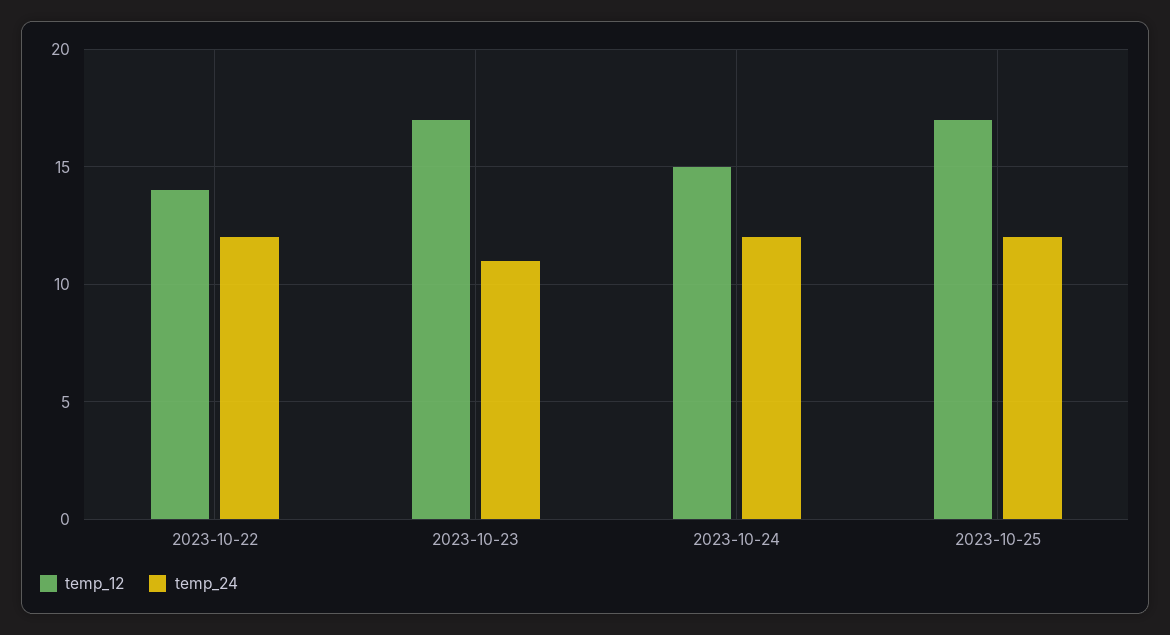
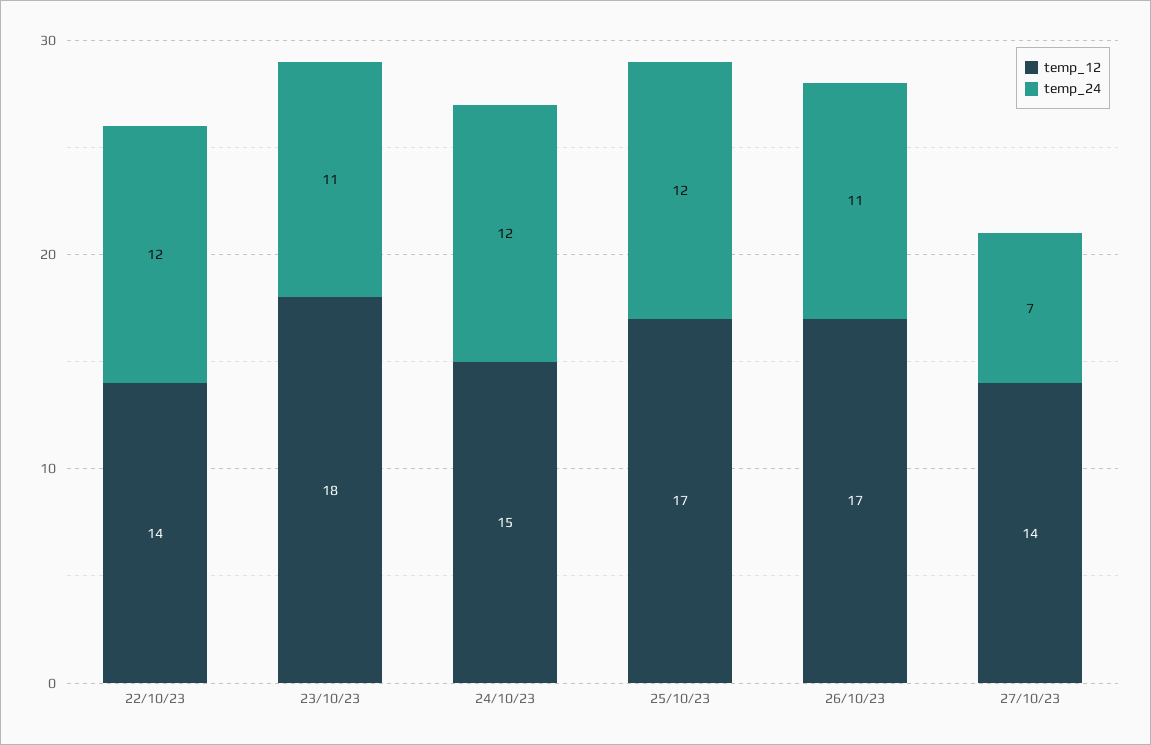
temp_12, 2023-10-23: 17 -> 18
temp_12, 26/10/23: none -> 17
temp_24, 26/10/23: none -> 11
temp_12, 27/10/23: none -> 14
temp_24, 27/10/23: none -> 7

